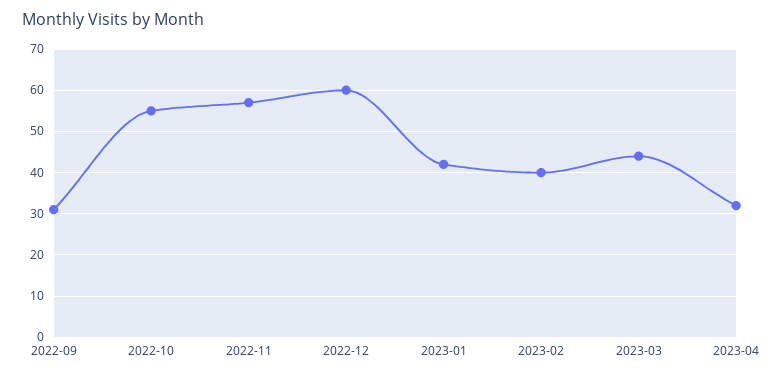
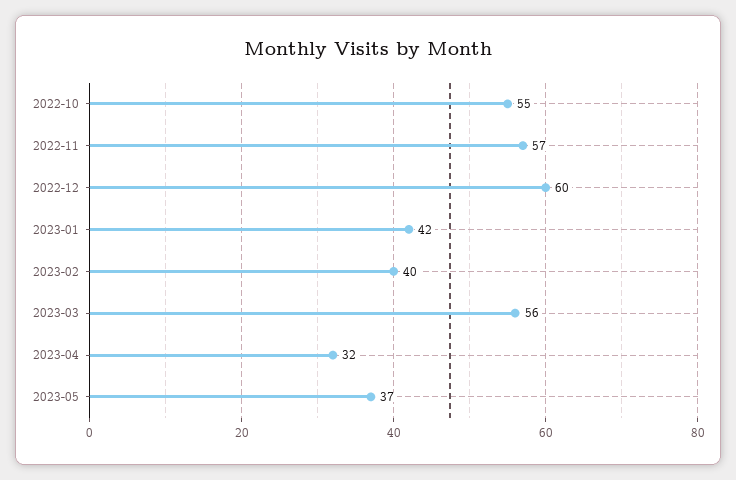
2022-09: 30 -> none
2023-03: 45 -> 56
2023-05: none -> 37

